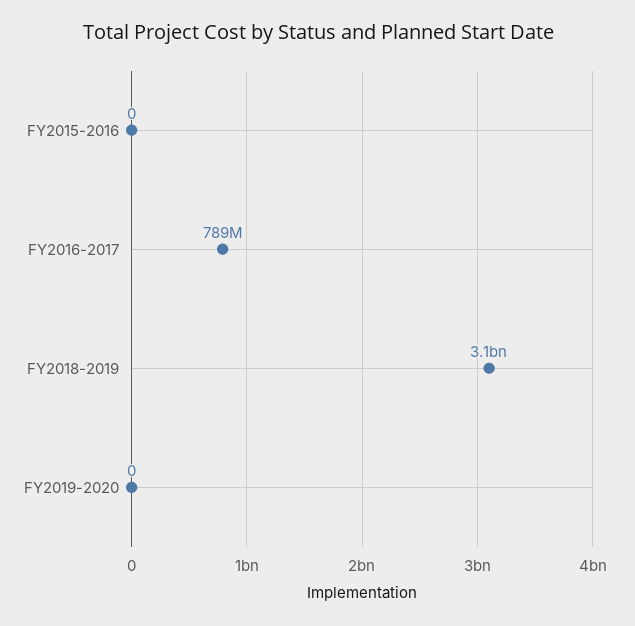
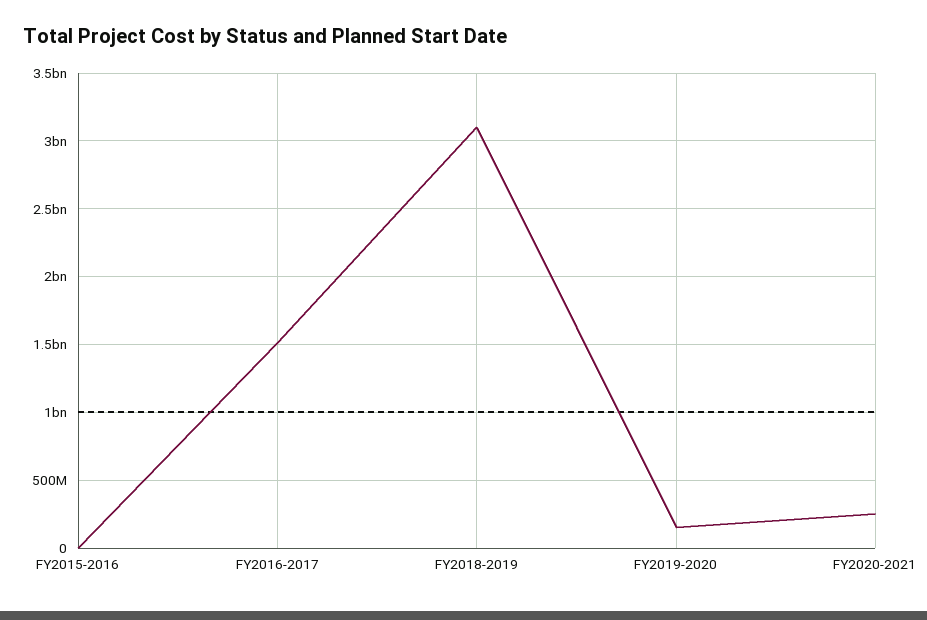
FY2016-2017: 789000000 -> 1500000000
FY2019-2020: 0 -> 150000000
FY2020-2021: none -> 250000000

